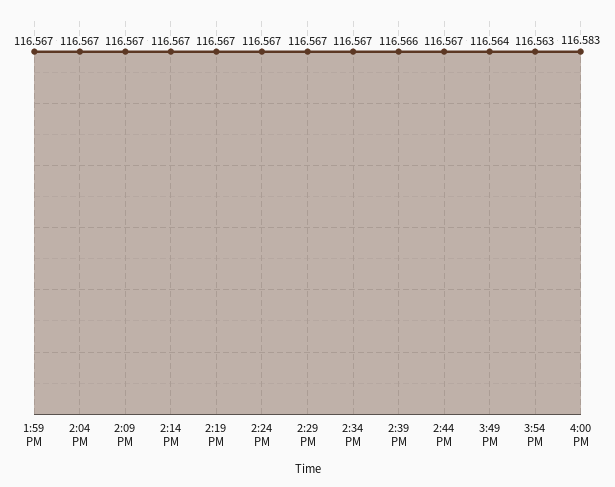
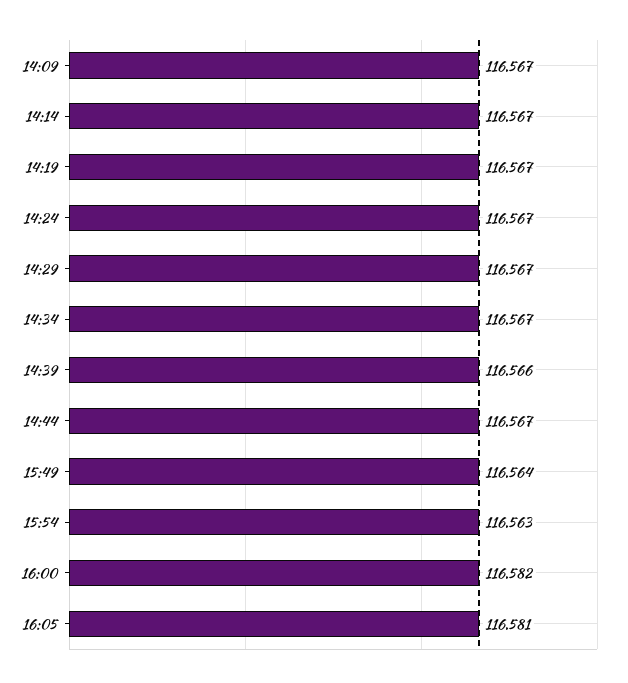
1:59 PM: 116.567 -> none
2:04 PM: 116.567 -> none
4:00 PM: 116.583 -> 116.582
16:05: none -> 116.581

